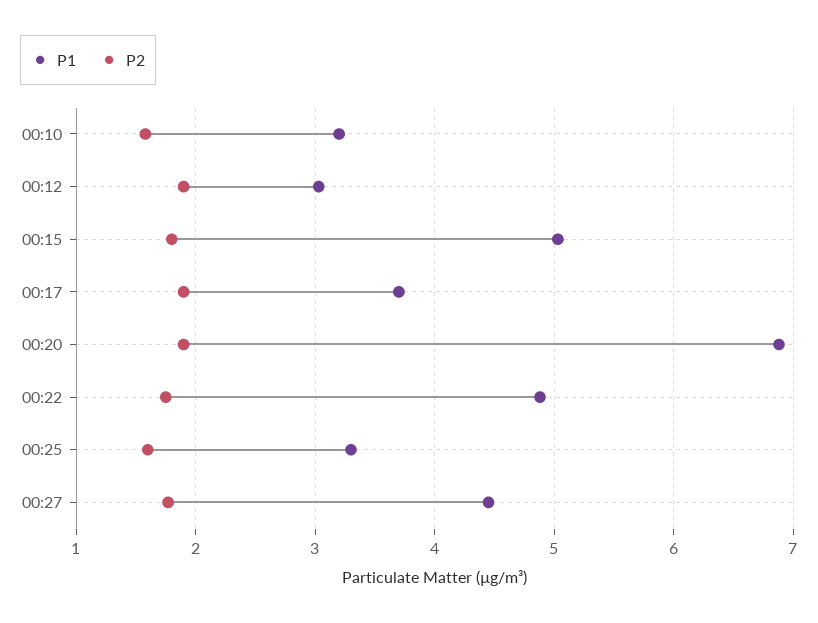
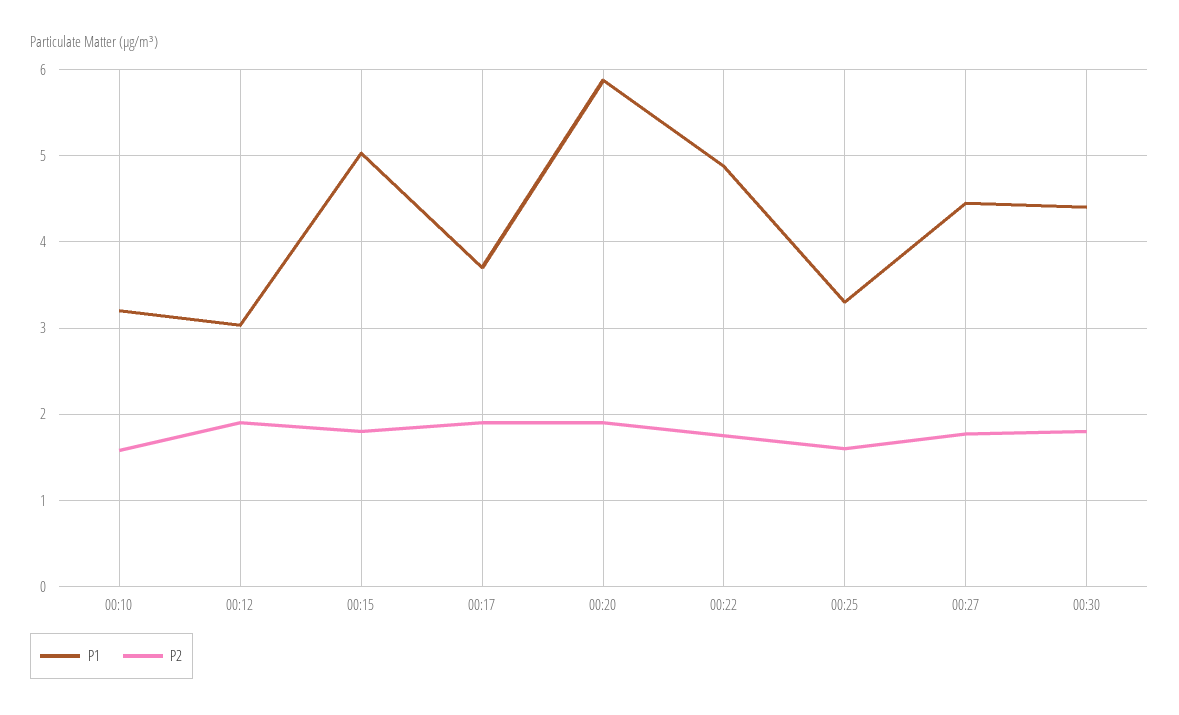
P1, 00:20: 6.9 -> 5.9
P1, 00:30: none -> 4.4
P2, 00:30: none -> 1.8

